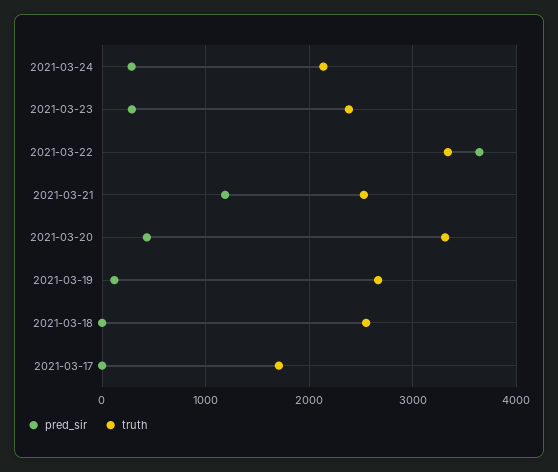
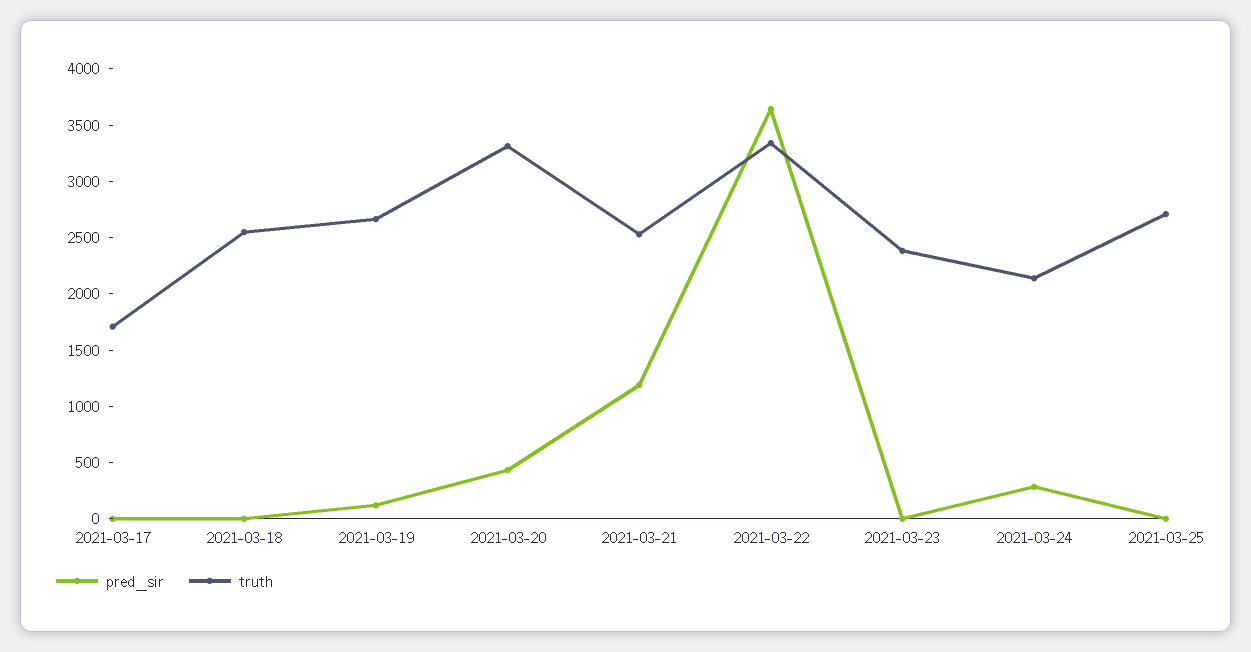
pred_sir, 2021-03-23: 300 -> 0
pred_sir, 2021-03-25: none -> 0
truth, 2021-03-25: none -> 2700

